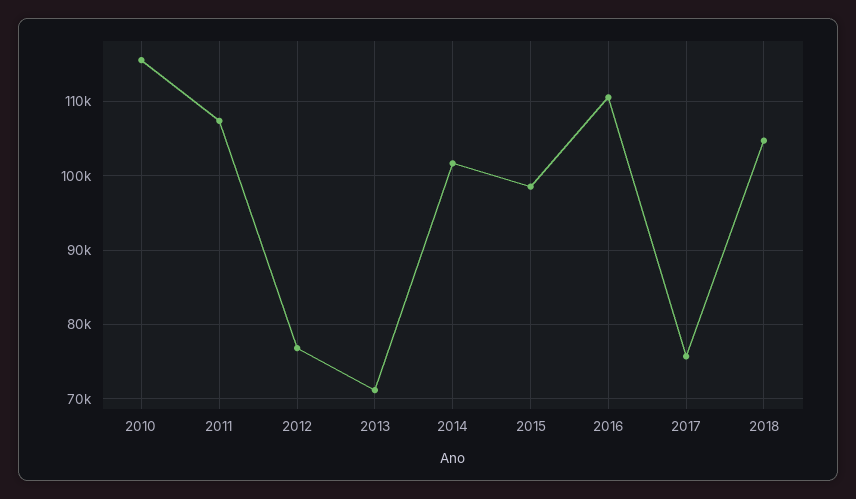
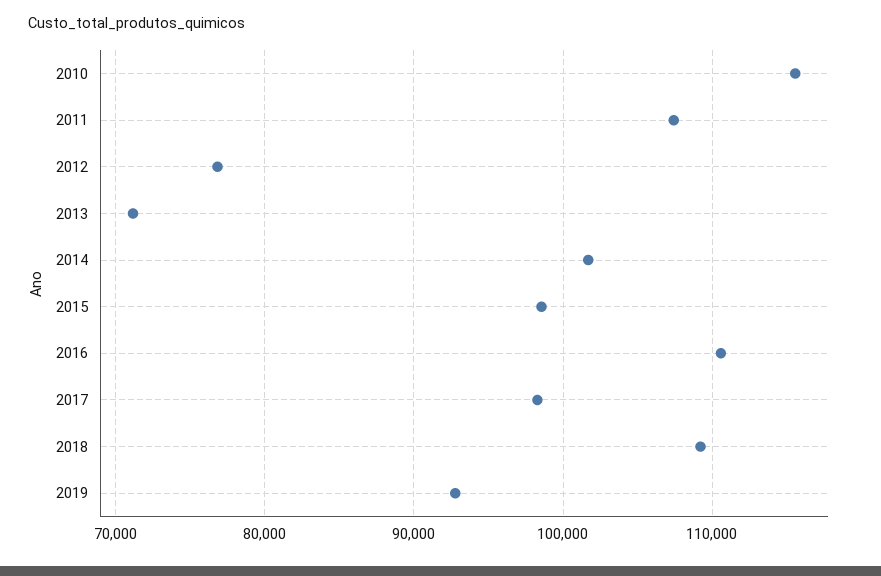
2017: 76000 -> 98000
2018: 105000 -> 109000
2019: none -> 93000

